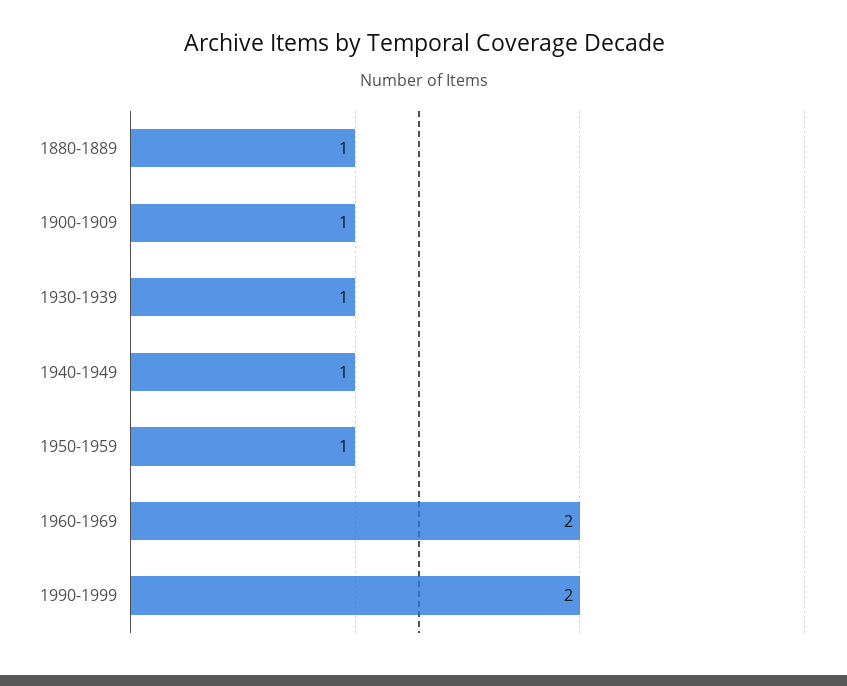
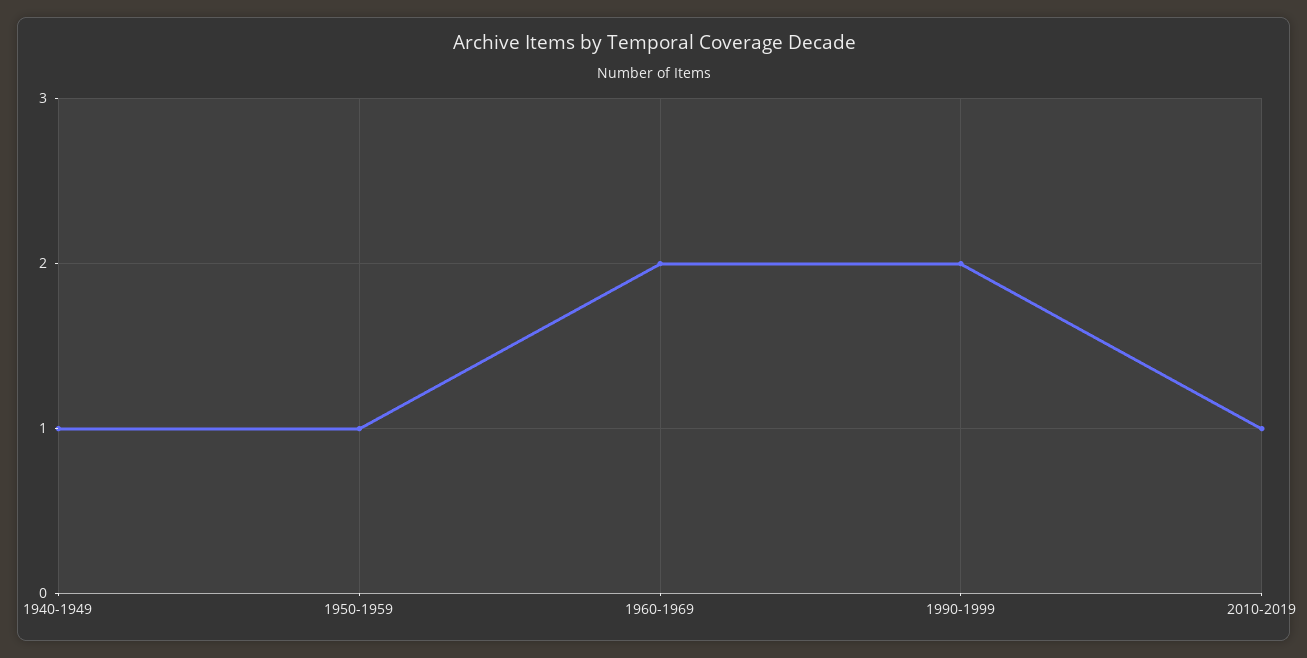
1880-1889: 1 -> none
1900-1909: 1 -> none
1930-1939: 1 -> none
2010-2019: none -> 1

